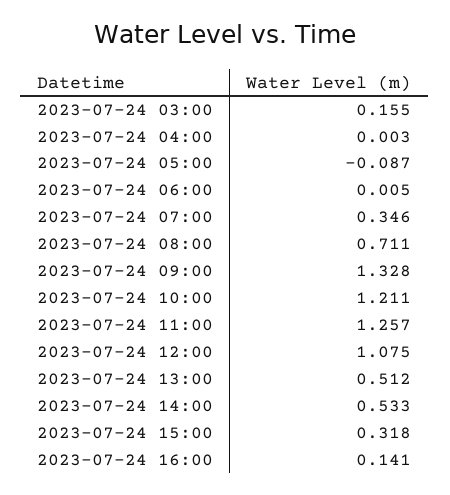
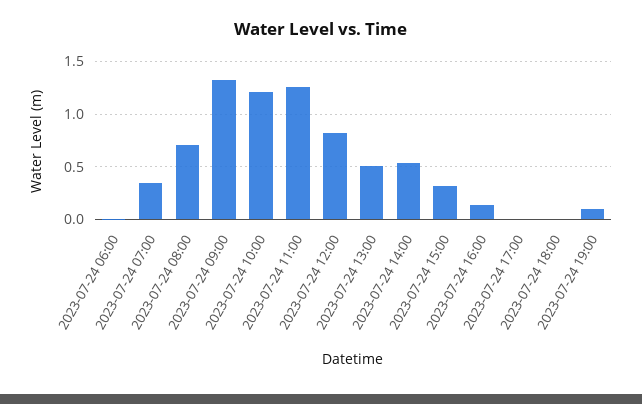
2023-07-24 03:00: 0.155 -> none
2023-07-24 04:00: 0.003 -> none
2023-07-24 05:00: -0.087 -> none
2023-07-24 12:00: 1.075 -> 0.8
2023-07-24 17:00: none -> 0
2023-07-24 18:00: none -> 0
2023-07-24 19:00: none -> 0.1

